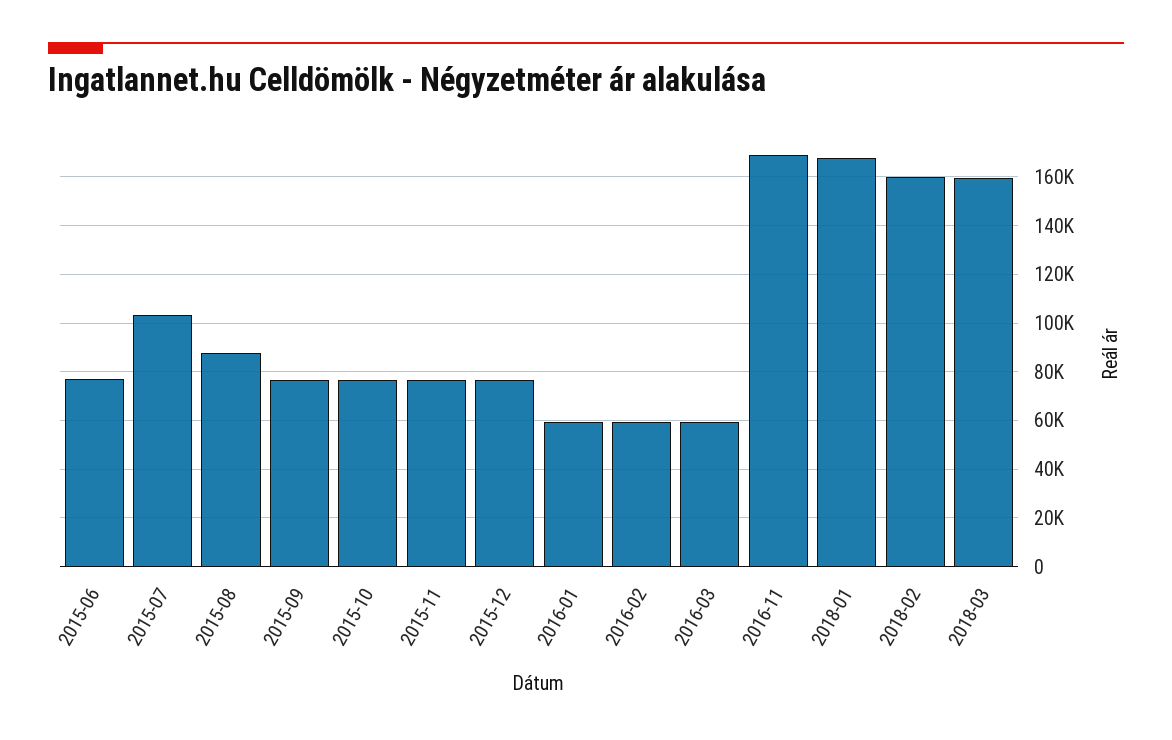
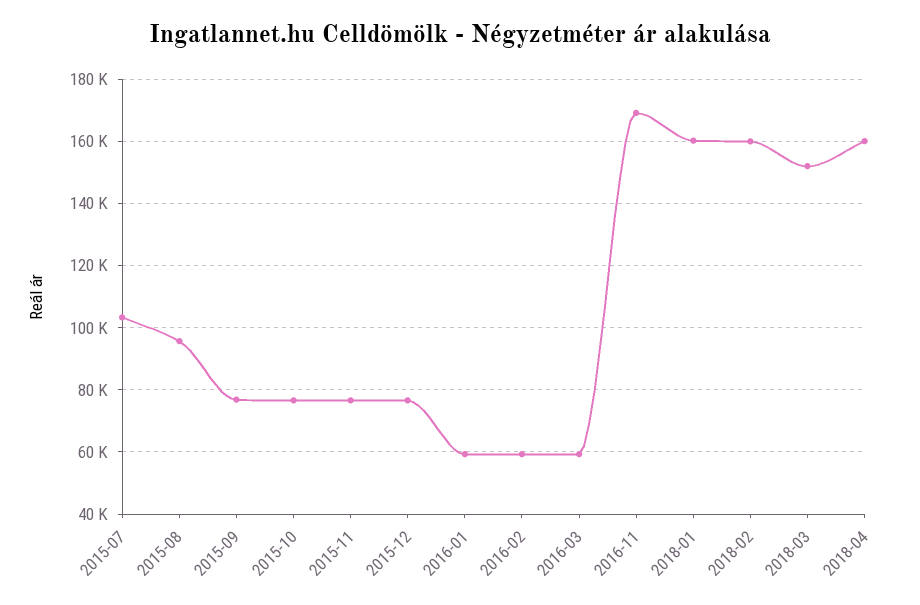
2015-06: 77500 -> none
2015-08: 87500 -> 96000
2018-01: 167500 -> 160000
2018-03: 160000 -> 152000
2018-04: none -> 160000

